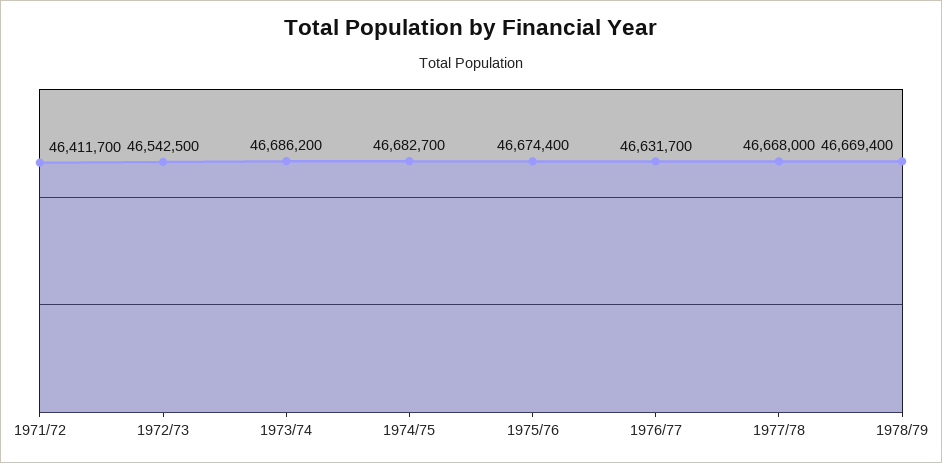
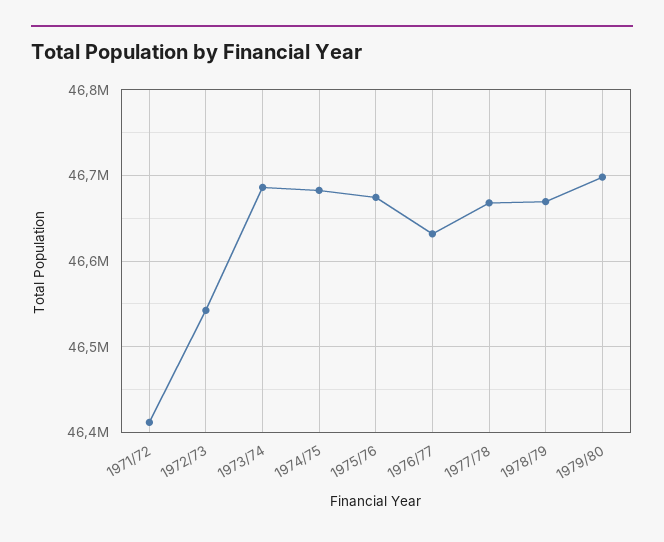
1979/80: none -> 46700000

